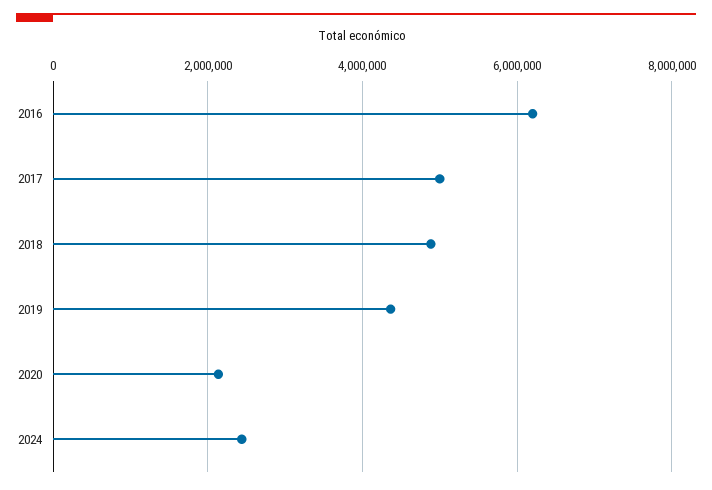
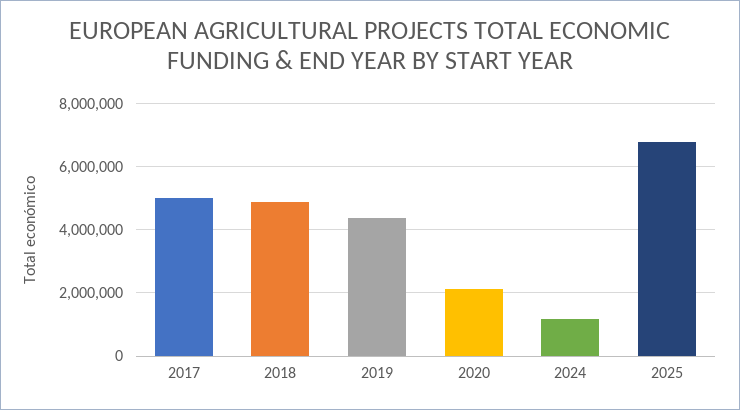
2016: 6200000 -> none
2024: 2400000 -> 1200000
2025: none -> 6800000

